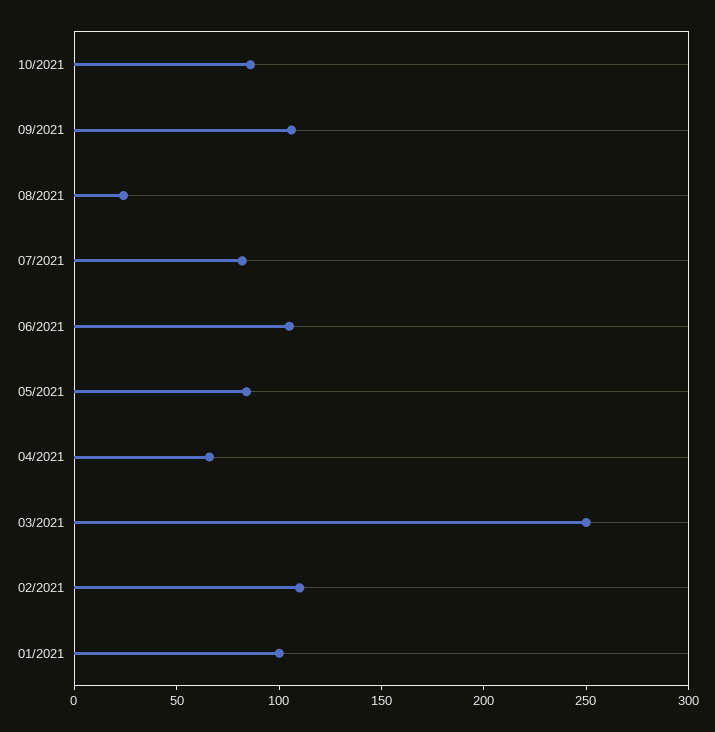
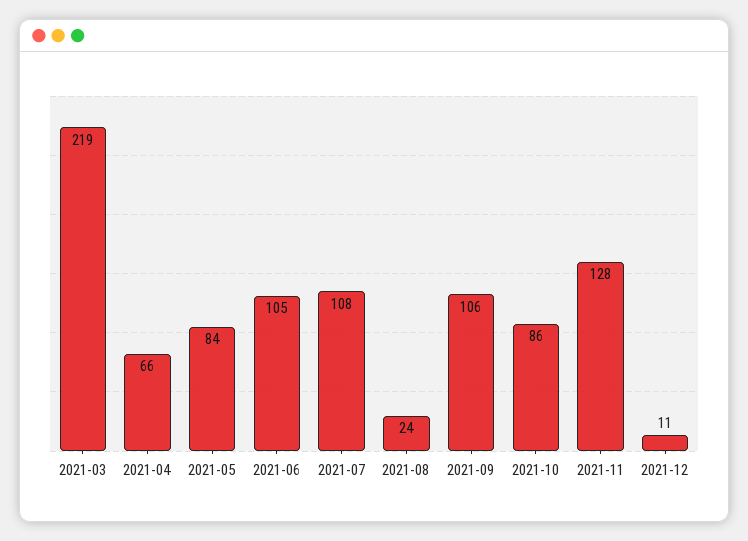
07/2021: 80 -> 108
03/2021: 250 -> 219
02/2021: 110 -> none
01/2021: 100 -> none
2021-11: none -> 128
2021-12: none -> 11

